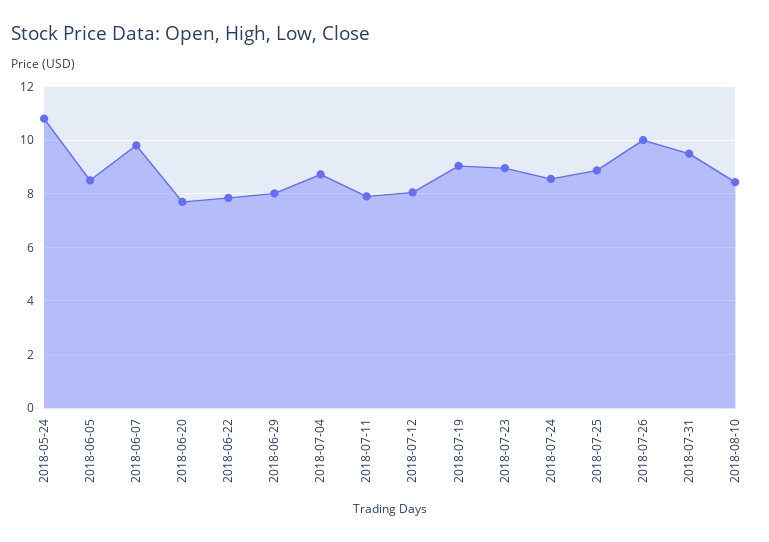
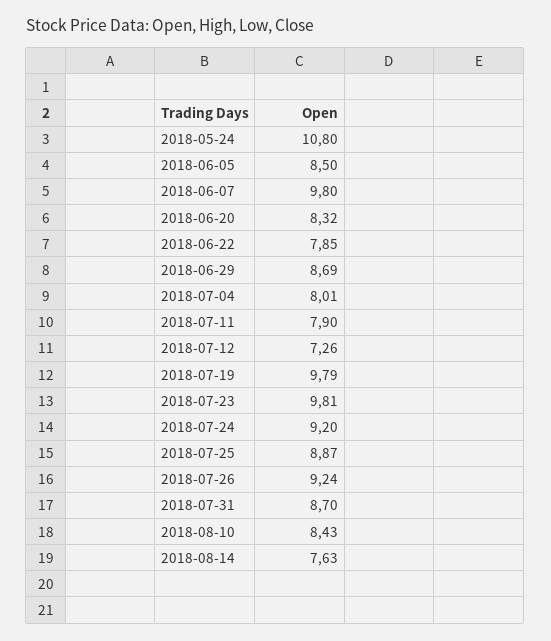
2018-06-20: 7.75 -> 8.32
2018-06-29: 8 -> 8.69
2018-07-04: 8.75 -> 8.01
2018-07-12: 8 -> 7.26
2018-07-19: 9 -> 9.79
2018-07-23: 9 -> 9.81
2018-07-24: 8.5 -> 9.2
2018-07-26: 10 -> 9.24
2018-07-31: 9.5 -> 8.7
2018-08-14: none -> 7.63

